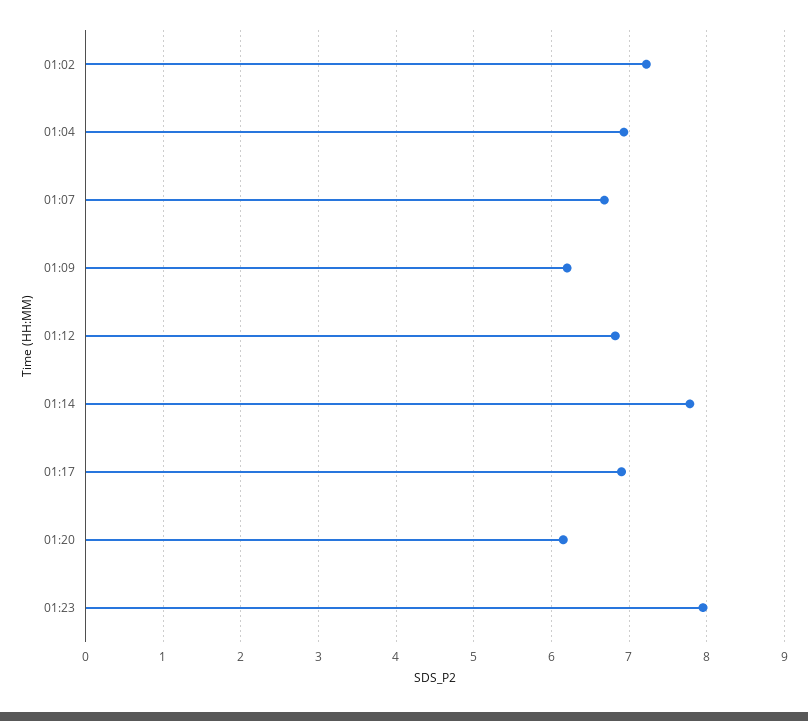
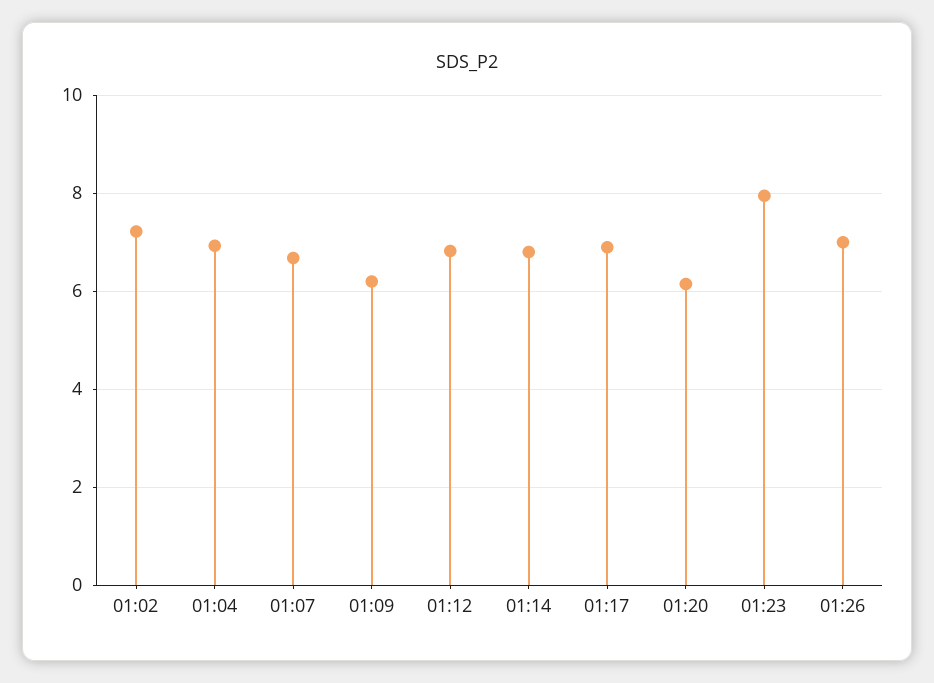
01:14: 7.8 -> 6.8
01:26: none -> 7

